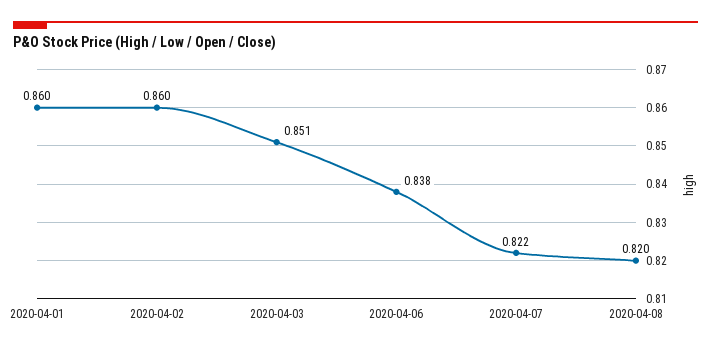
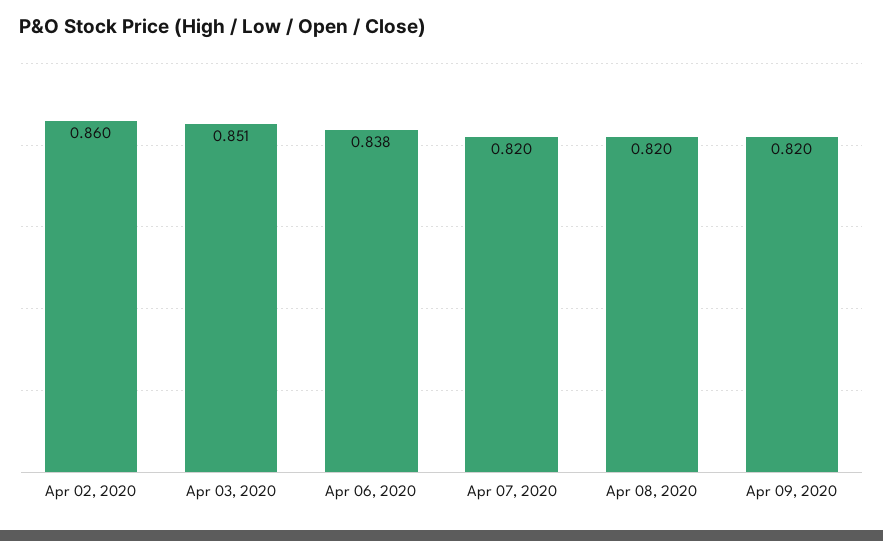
2020-04-01: 0.86 -> none
2020-04-07: 0.822 -> 0.82
Apr 09, 2020: none -> 0.82

